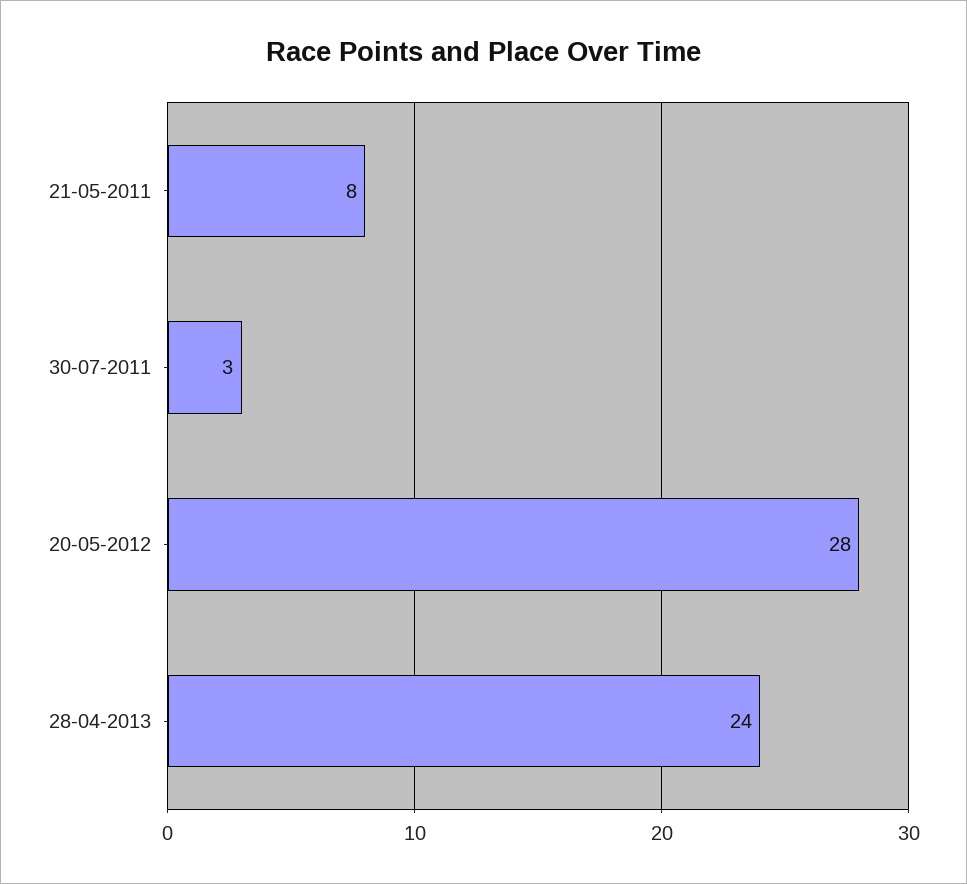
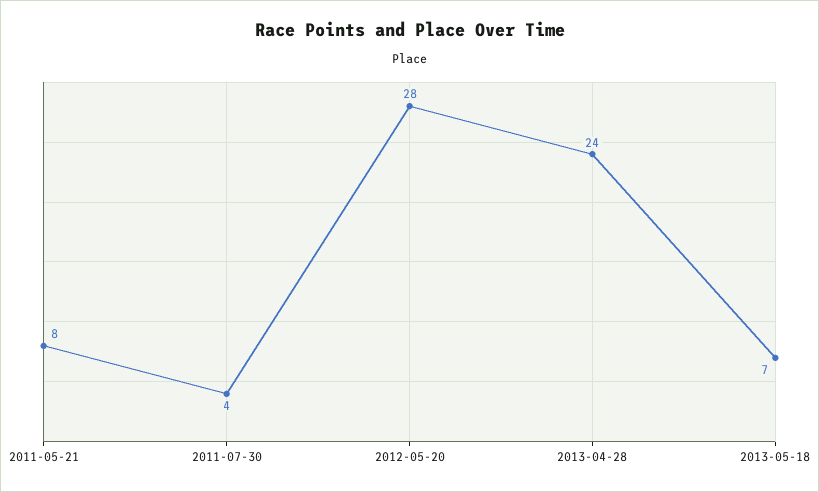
30-07-2011: 3 -> 4
2013-05-18: none -> 7

